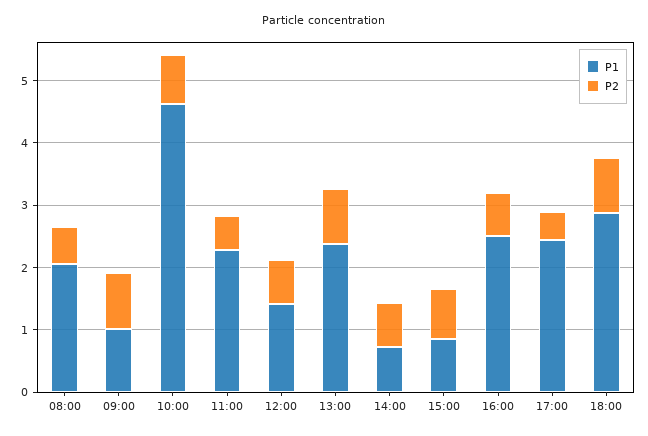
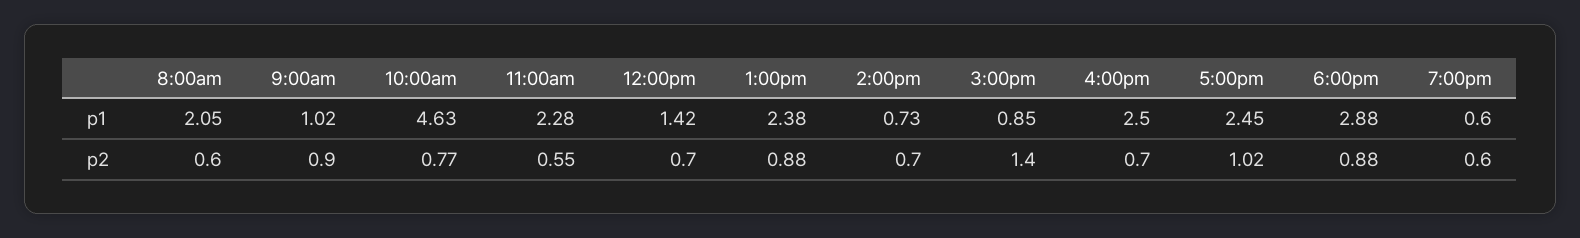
P2, 15:00: 0.8 -> 1.4
P2, 17:00: 0.4 -> 1.02
P1, 7:00pm: none -> 0.6
P2, 7:00pm: none -> 0.6

